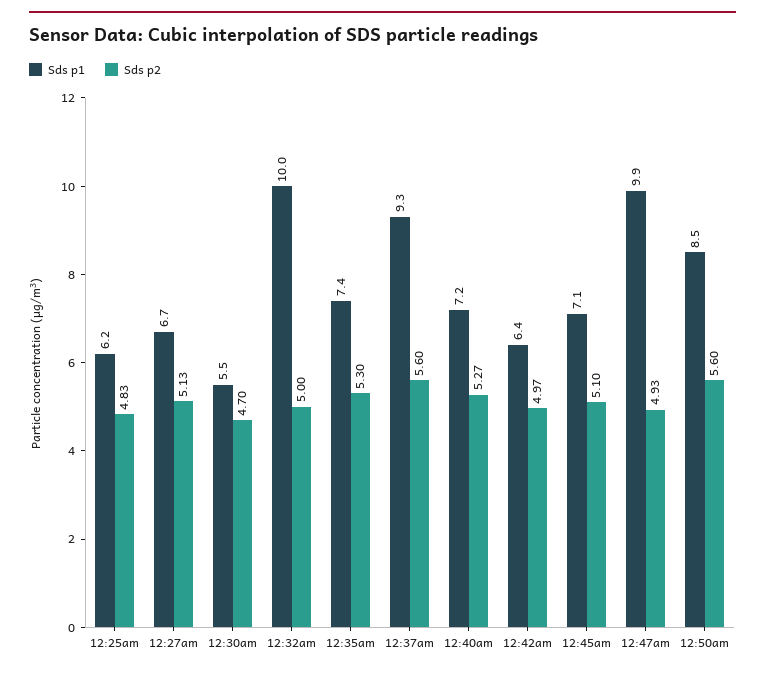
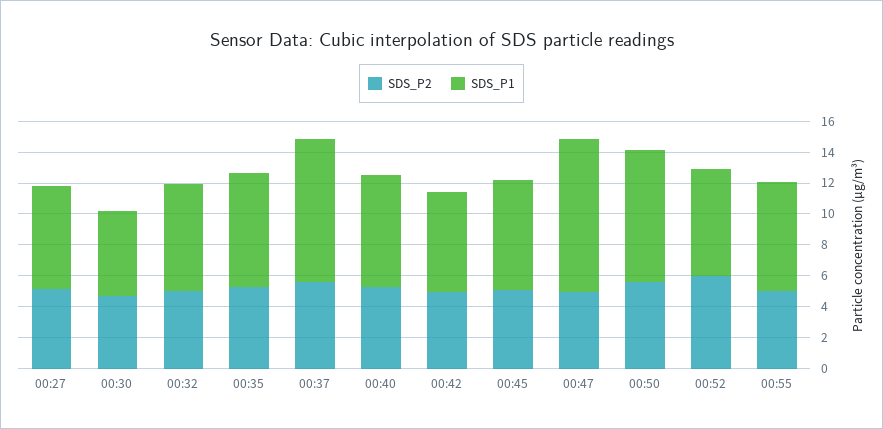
Sds p1, 12:25am: 6.2 -> none
Sds p2, 12:25am: 4.83 -> none
Sds p1, 12:32am: 10 -> 7
Sds p2, 00:52: none -> 6
Sds p1, 00:52: none -> 7
Sds p2, 00:55: none -> 5
Sds p1, 00:55: none -> 7

